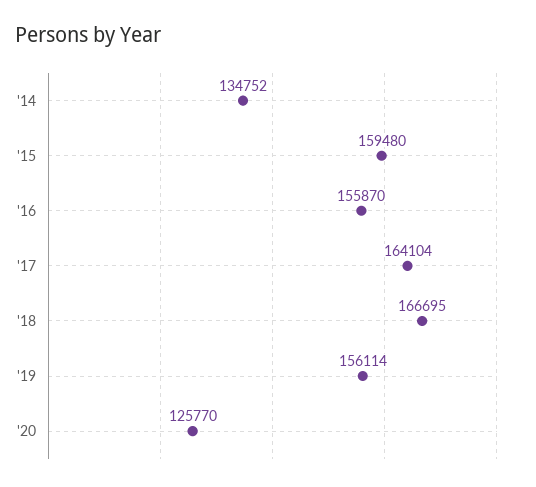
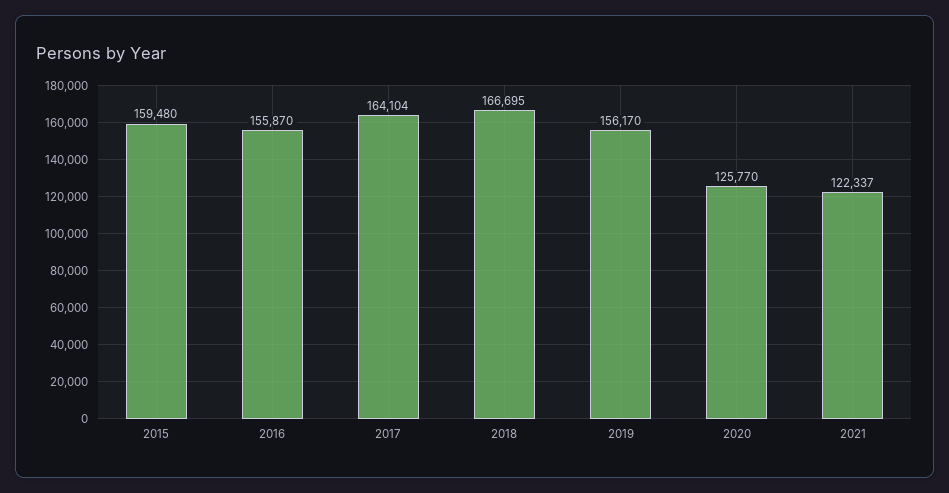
'14: 134752 -> none
'19: 156114 -> 156170
2021: none -> 122337

